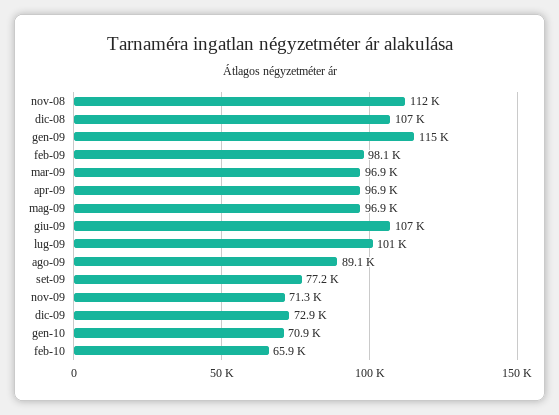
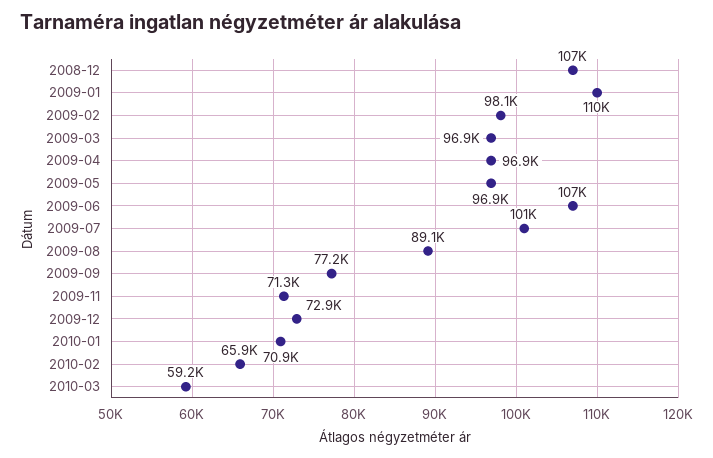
nov-08: 112000 -> none
gen-09: 115000 -> 110000
2010-03: none -> 59200

